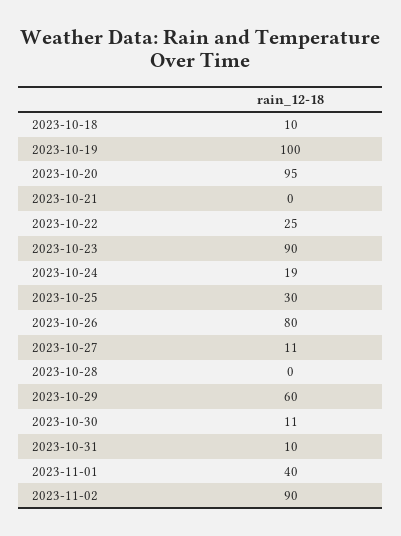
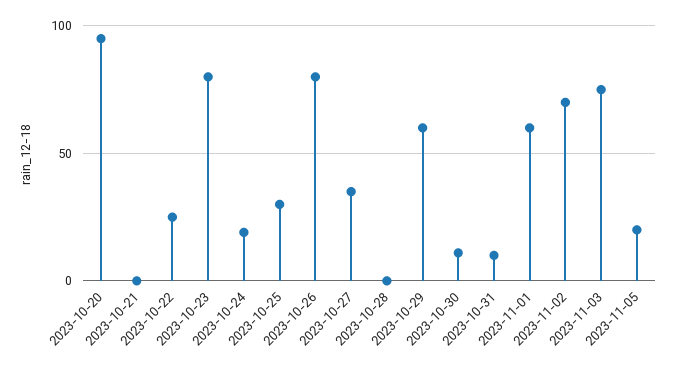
2023-10-18: 10 -> none
2023-10-19: 100 -> none
2023-10-23: 90 -> 80
2023-10-27: 11 -> 35
2023-11-01: 40 -> 60
2023-11-02: 90 -> 70
2023-11-03: none -> 75
2023-11-05: none -> 20

